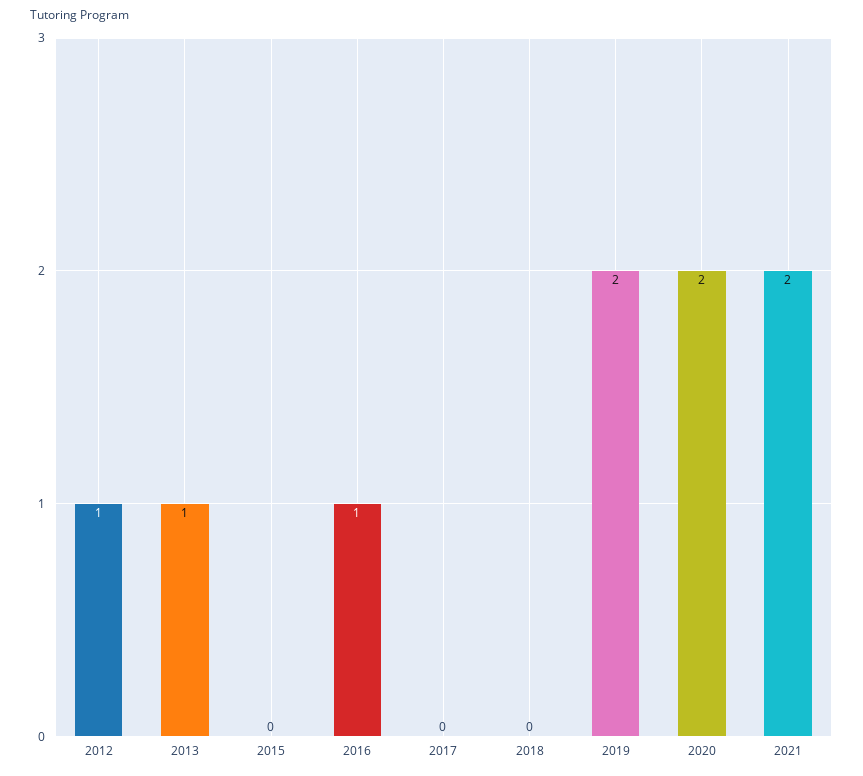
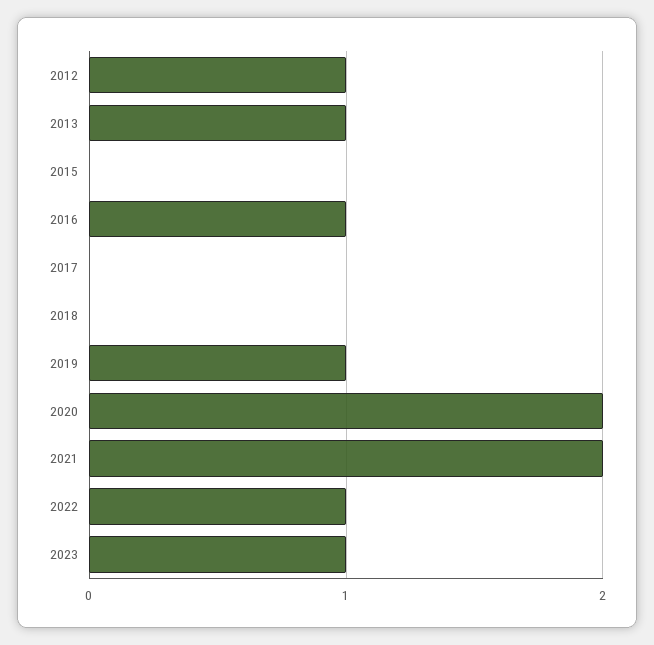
2019: 2 -> 1
2022: none -> 1
2023: none -> 1

